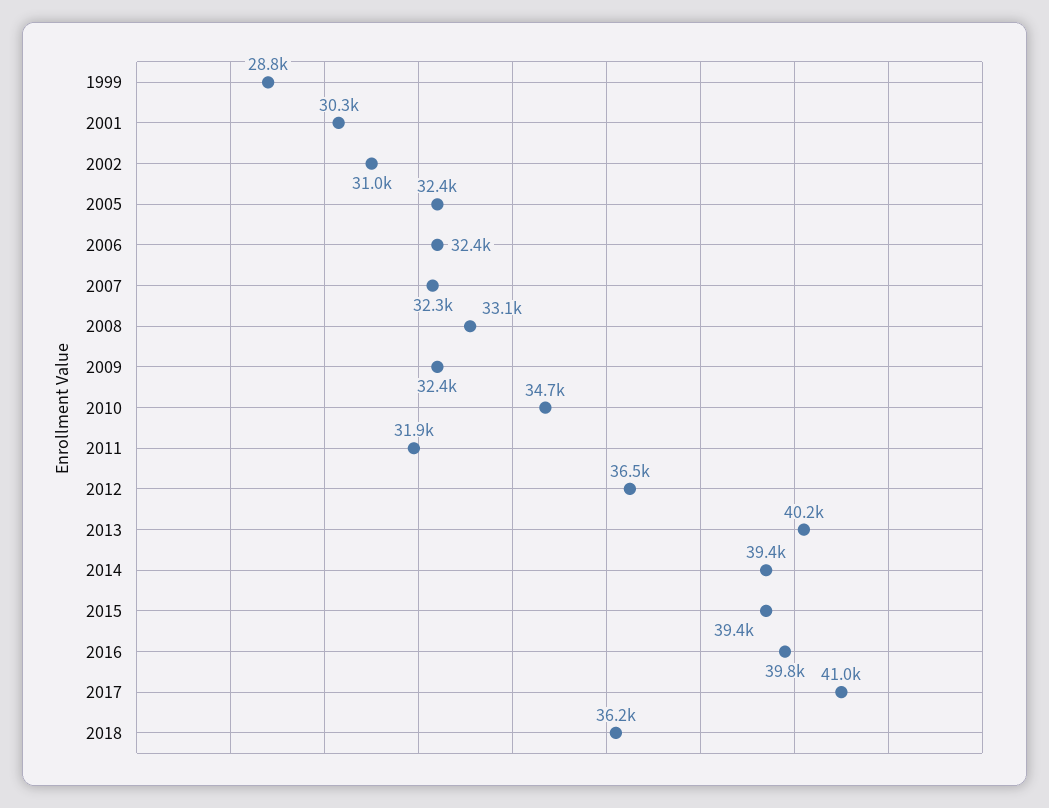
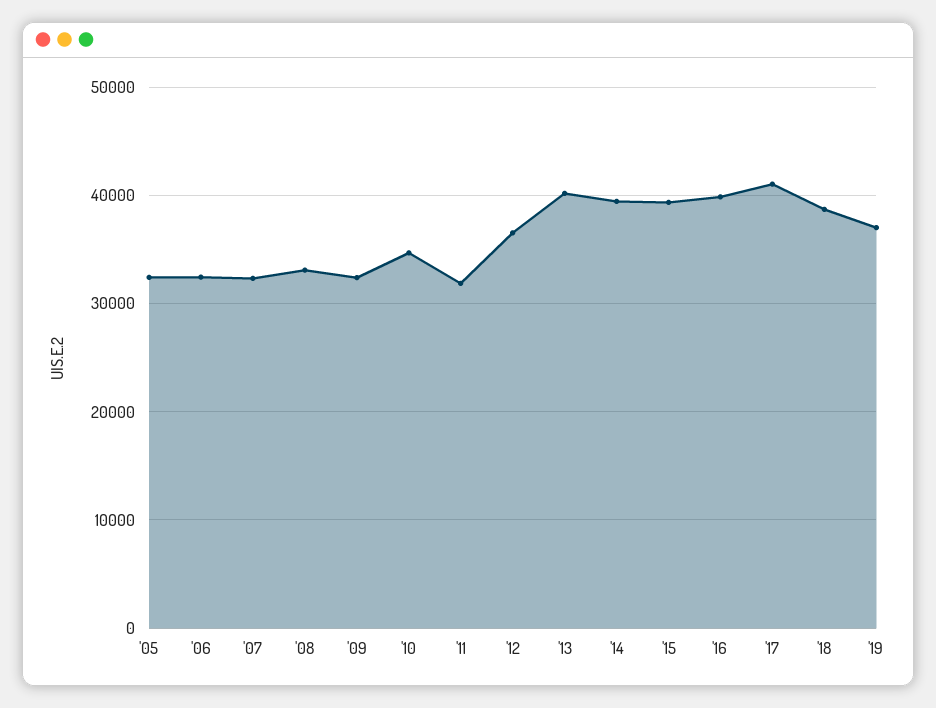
1999: 28800 -> none
2001: 30300 -> none
2002: 31000 -> none
2018: 36200 -> 39000
'19: none -> 37000

